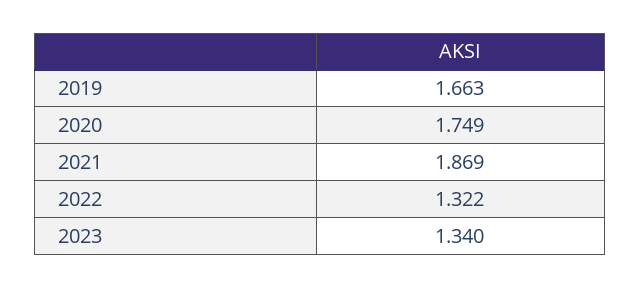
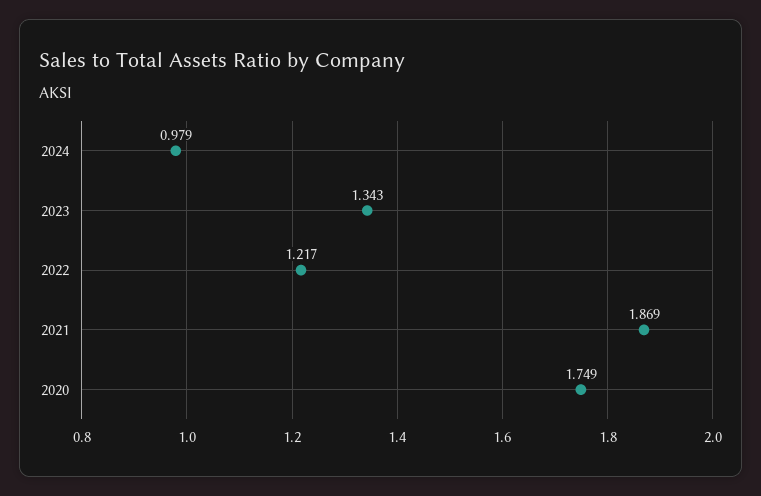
2019: 1.663 -> none
2022: 1.322 -> 1.217
2023: 1.34 -> 1.343
2024: none -> 0.979

